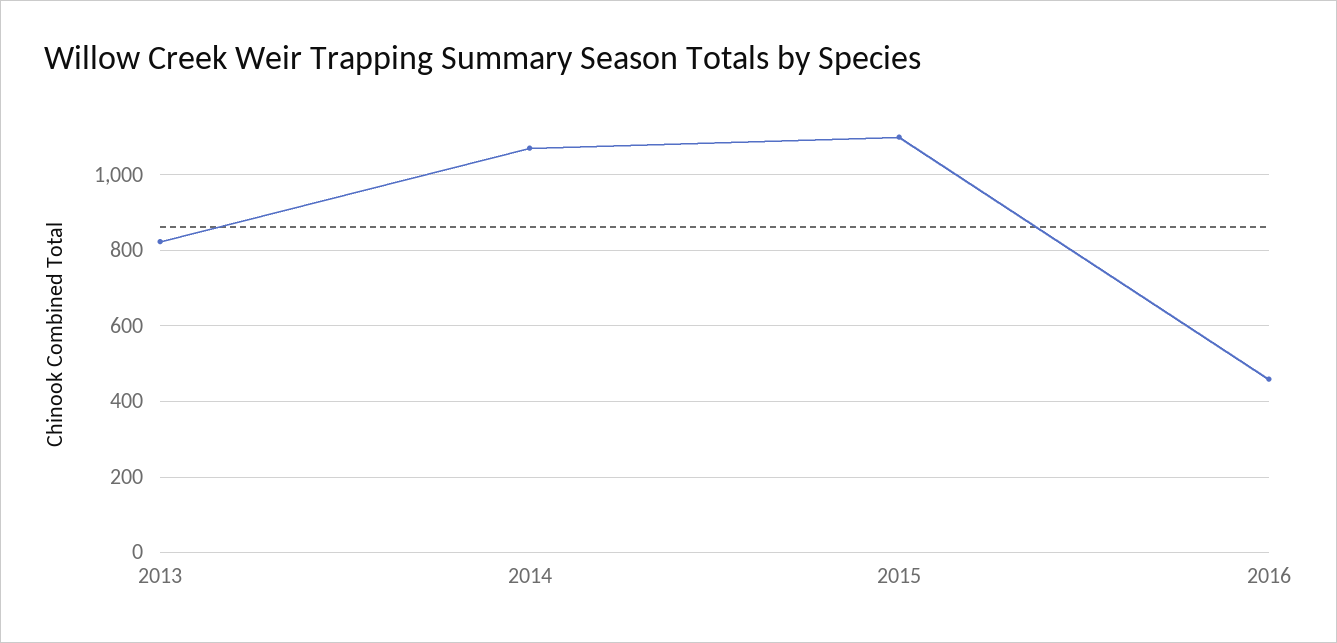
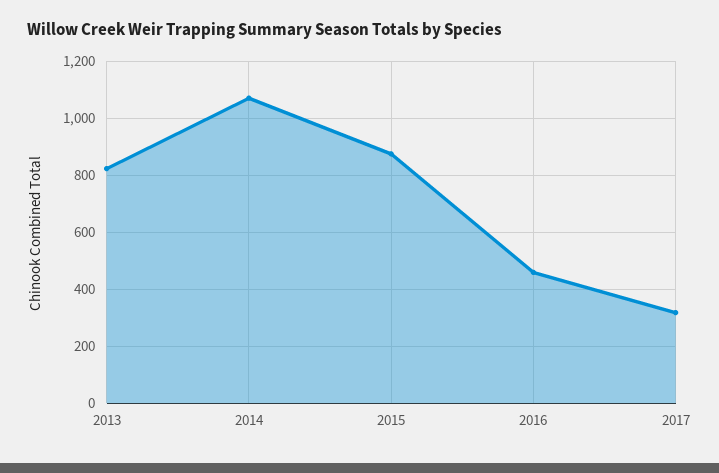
2015: 1100 -> 875
2017: none -> 325

